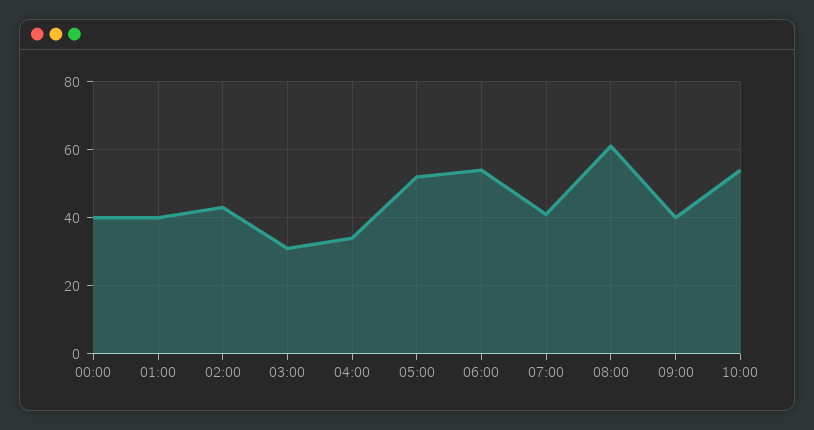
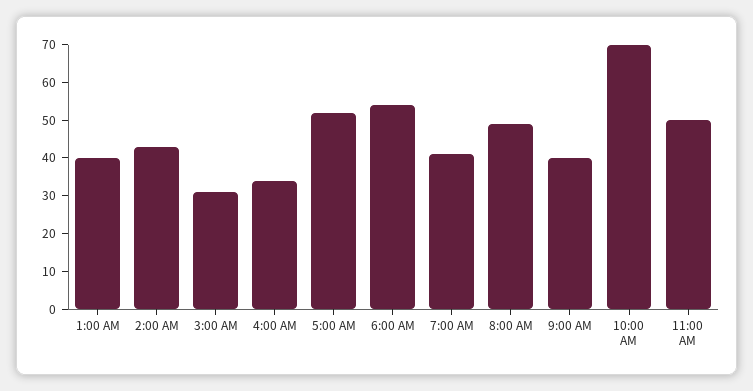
00:00: 40 -> none
08:00: 60 -> 50
10:00: 55 -> 70
11:00 AM: none -> 50

